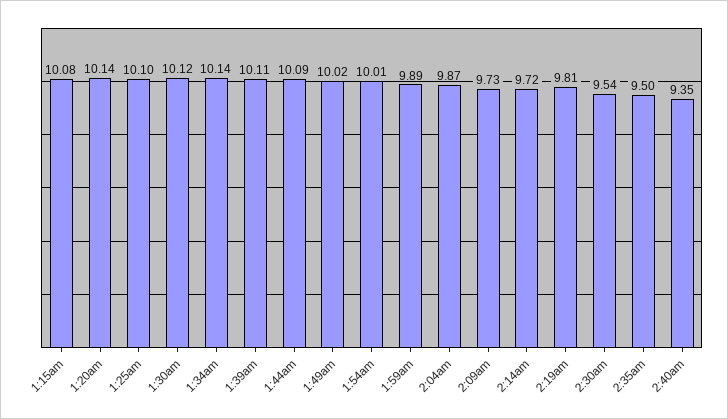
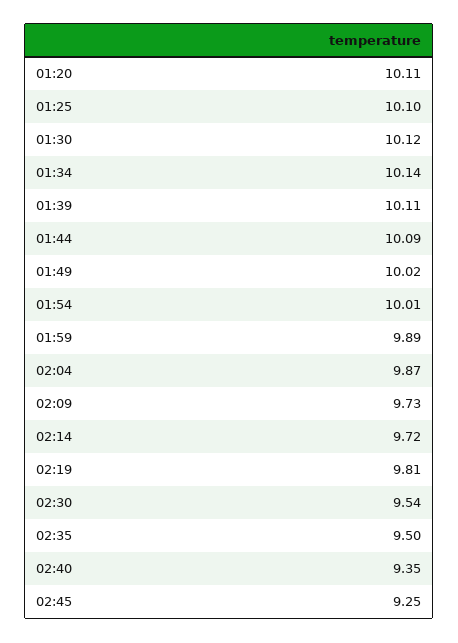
1:15am: 10.08 -> none
1:20am: 10.14 -> 10.11
02:45: none -> 9.25

